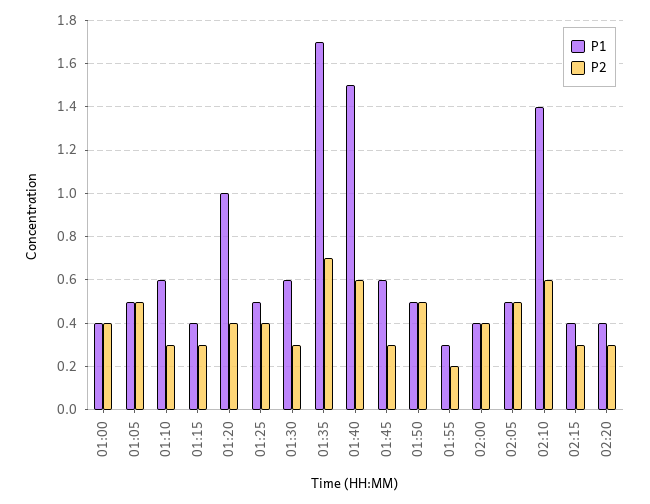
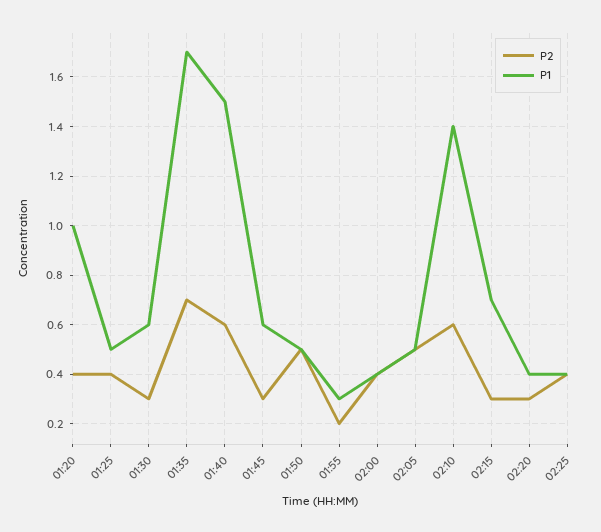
P1, 01:00: 0.4 -> none
P2, 01:00: 0.4 -> none
P1, 01:05: 0.5 -> none
P2, 01:05: 0.5 -> none
P1, 01:10: 0.6 -> none
P2, 01:10: 0.3 -> none
P1, 01:15: 0.4 -> none
P2, 01:15: 0.3 -> none
P1, 02:15: 0.4 -> 0.7
P2, 02:25: none -> 0.4
P1, 02:25: none -> 0.4

